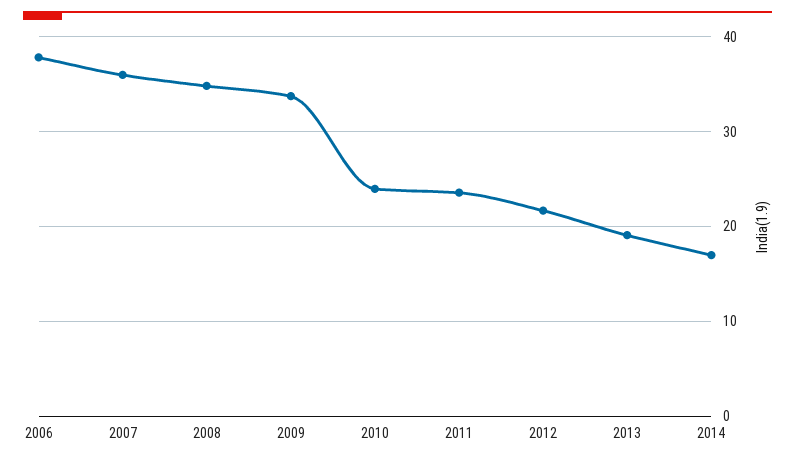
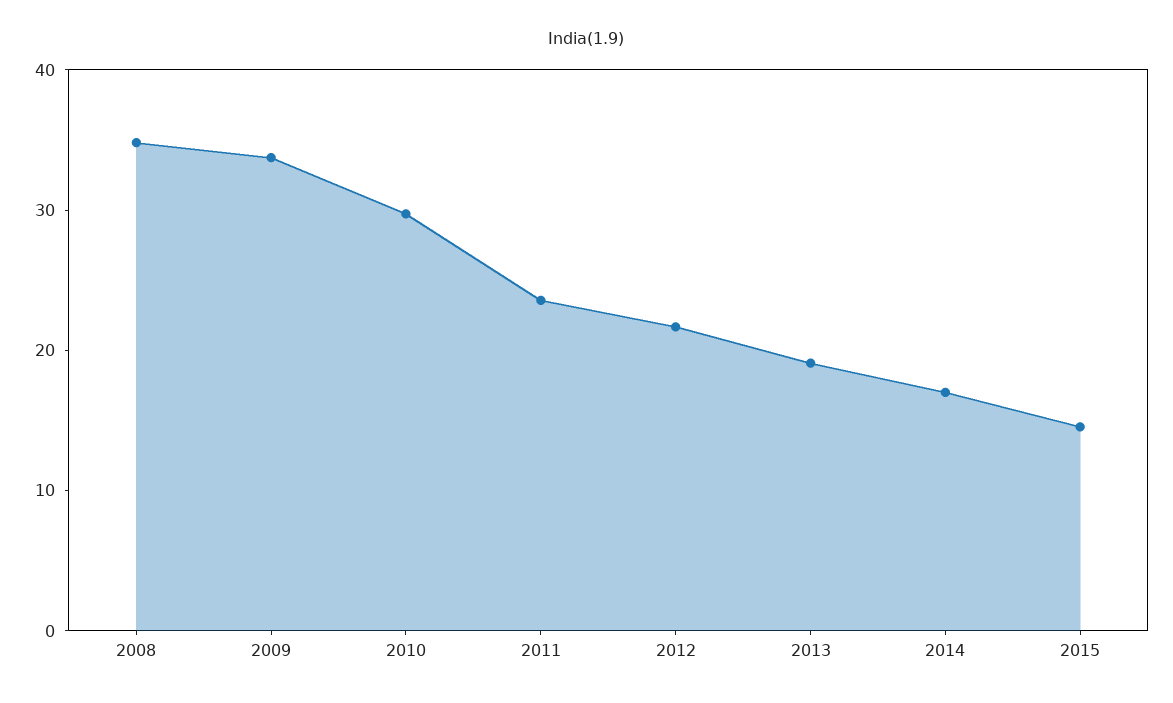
2006: 38 -> none
2007: 36 -> none
2010: 24 -> 30
2015: none -> 14

